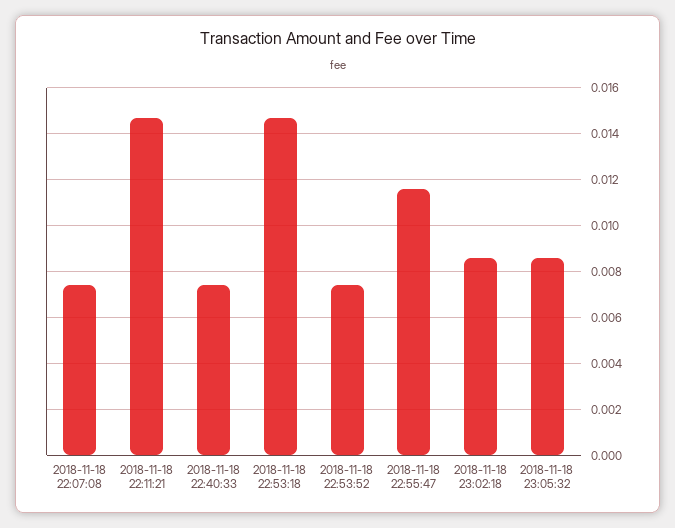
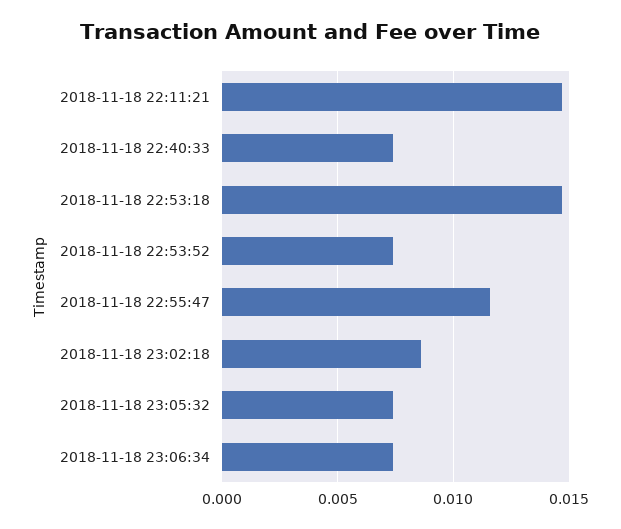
2018-11-18 22:07:08: 0.0075 -> none
2018-11-18 23:05:32: 0.0085 -> 0.0075
2018-11-18 23:06:34: none -> 0.0075

